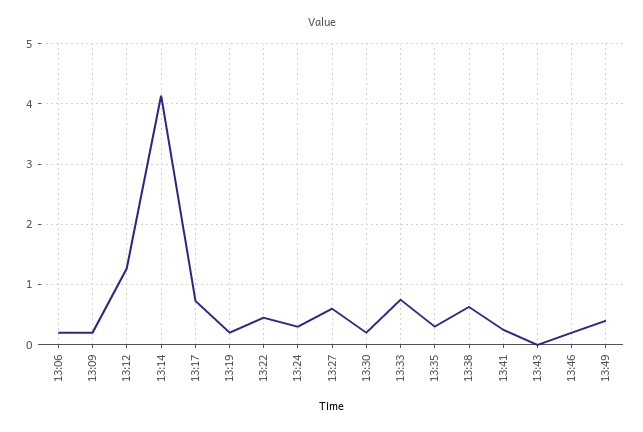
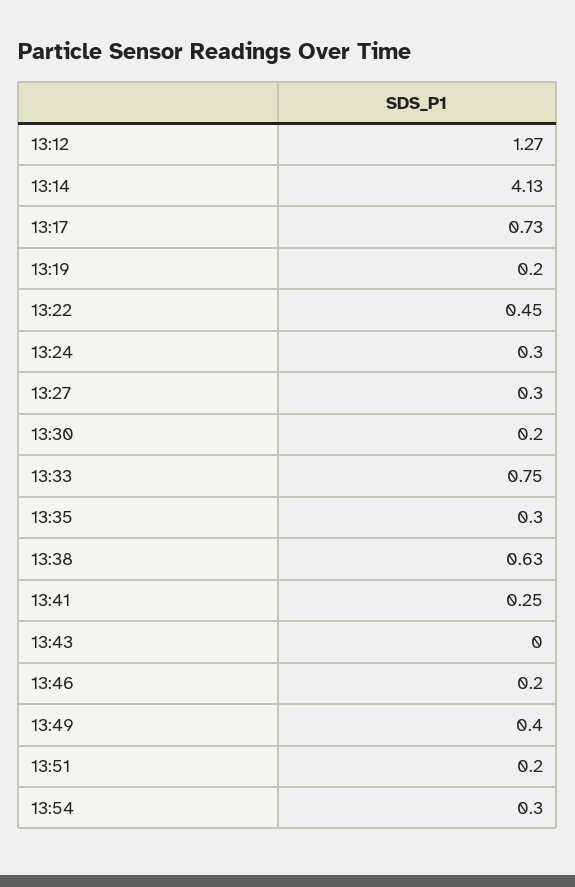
13:06: 0.2 -> none
13:09: 0.2 -> none
13:27: 0.6 -> 0.3
13:51: none -> 0.2
13:54: none -> 0.3

